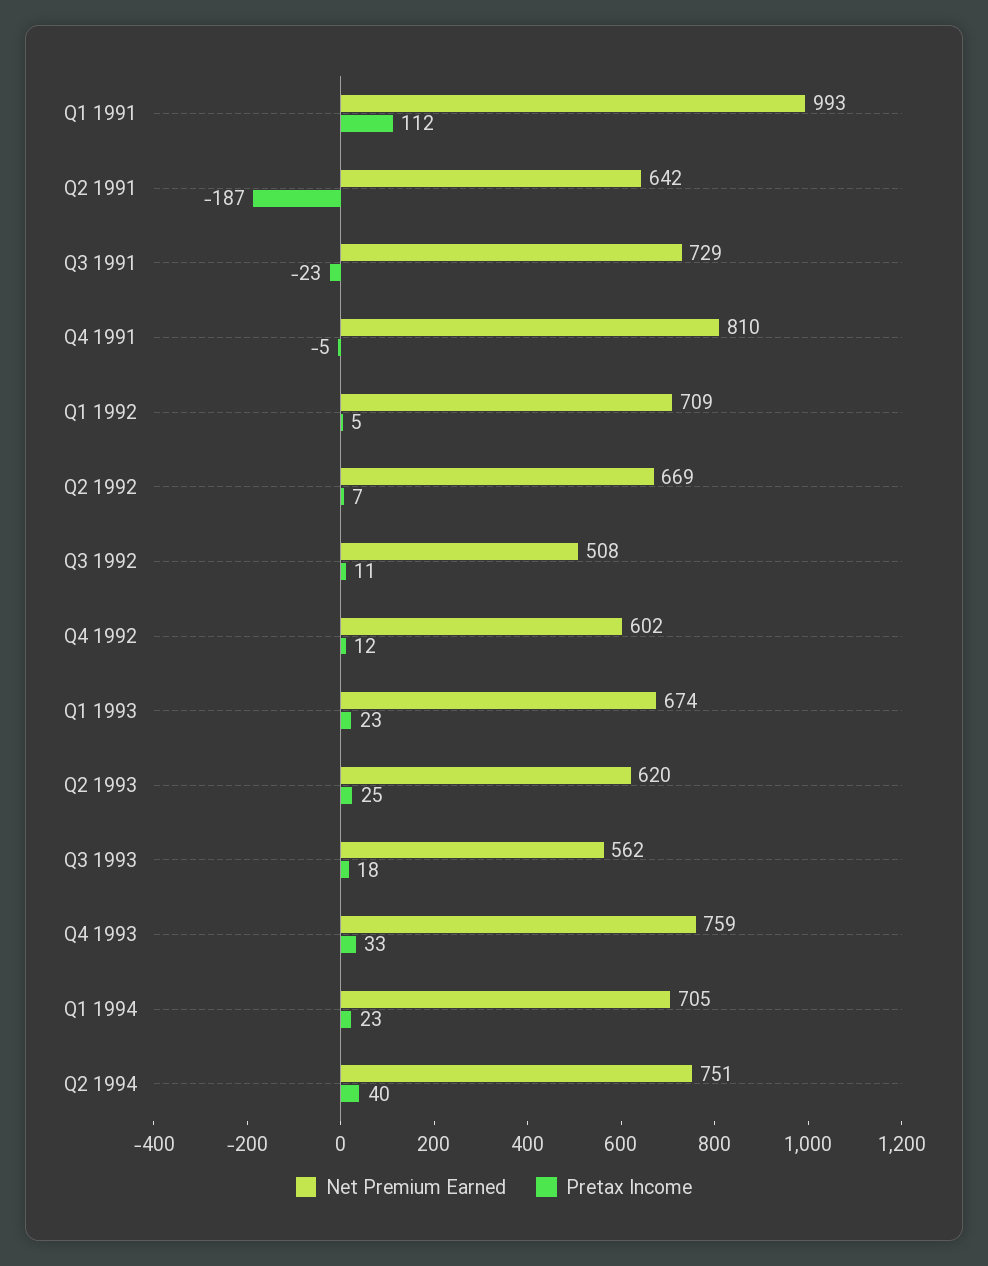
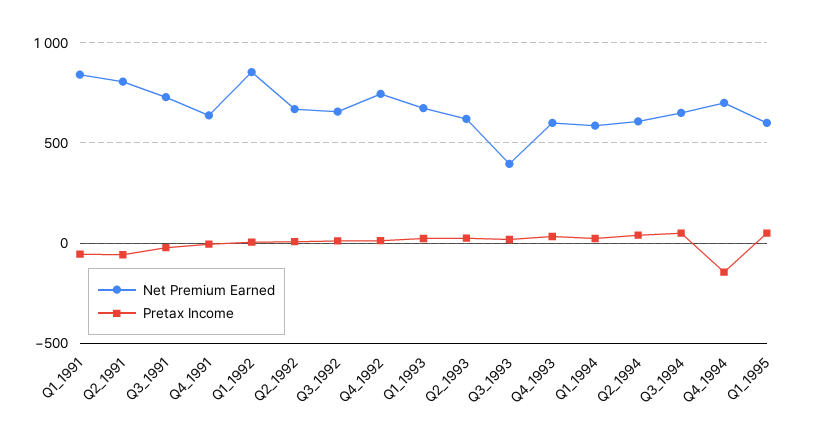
Net Premium Earned, Q1 1991: 993 -> 850
Pretax Income, Q1 1991: 112 -> -50
Net Premium Earned, Q2 1991: 642 -> 800
Pretax Income, Q2 1991: -187 -> -50
Net Premium Earned, Q4 1991: 810 -> 650
Net Premium Earned, Q1 1992: 709 -> 850
Net Premium Earned, Q3 1992: 508 -> 650
Net Premium Earned, Q4 1992: 602 -> 750
Net Premium Earned, Q3 1993: 562 -> 400
Net Premium Earned, Q4 1993: 759 -> 600
Net Premium Earned, Q1 1994: 705 -> 600
Net Premium Earned, Q2 1994: 751 -> 600
Net Premium Earned, Q3_1994: none -> 650
Pretax Income, Q3_1994: none -> 50
Net Premium Earned, Q4_1994: none -> 700
Pretax Income, Q4_1994: none -> -150
Net Premium Earned, Q1_1995: none -> 600
Pretax Income, Q1_1995: none -> 50

